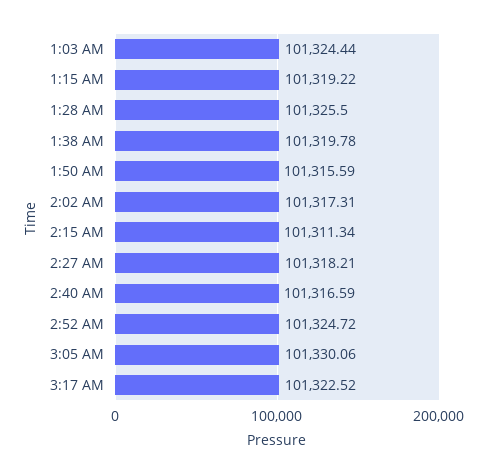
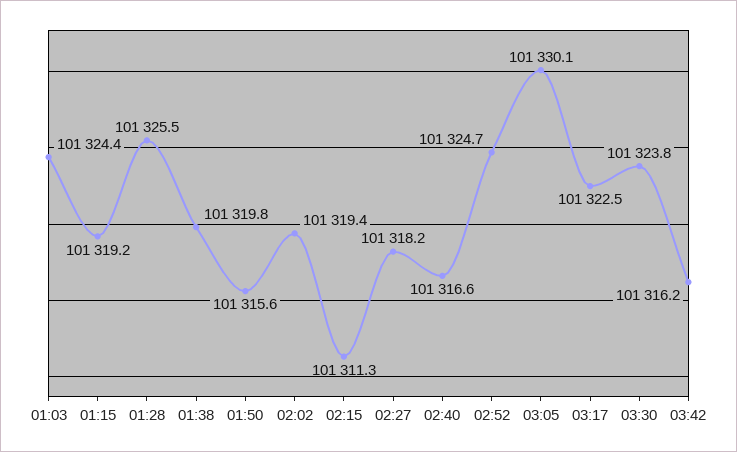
2:02 AM: 101317.31 -> 101319.4
03:30: none -> 101323.8
03:42: none -> 101316.2

